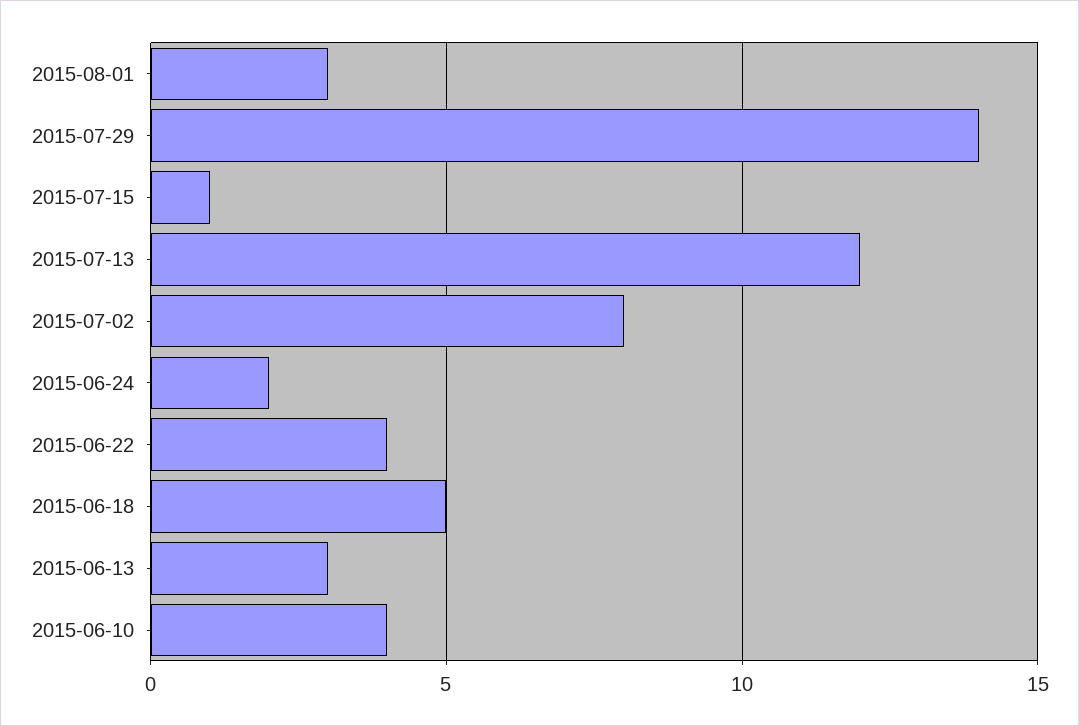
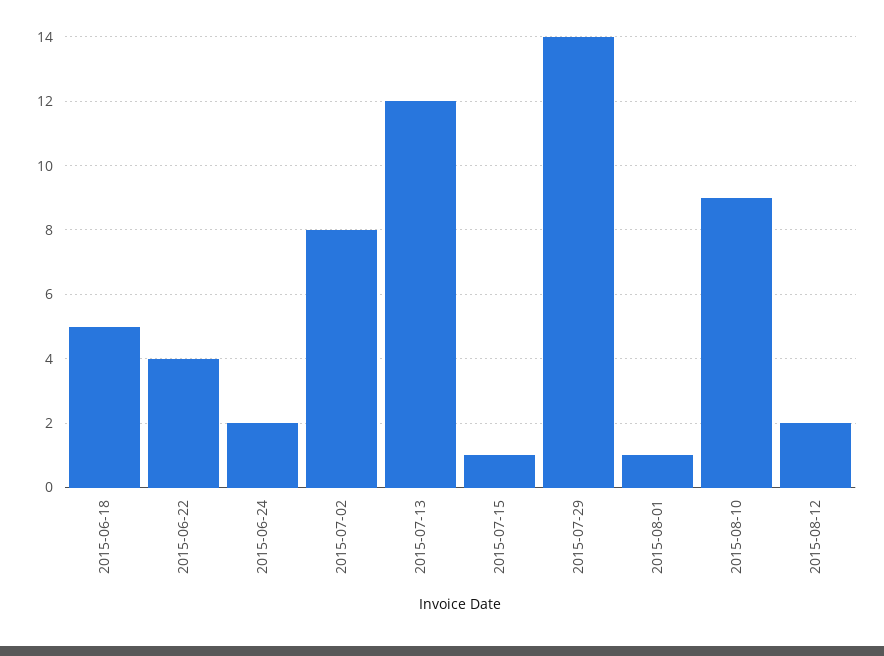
2015-08-01: 3 -> 1
2015-06-13: 3 -> none
2015-06-10: 4 -> none
2015-08-10: none -> 9
2015-08-12: none -> 2

